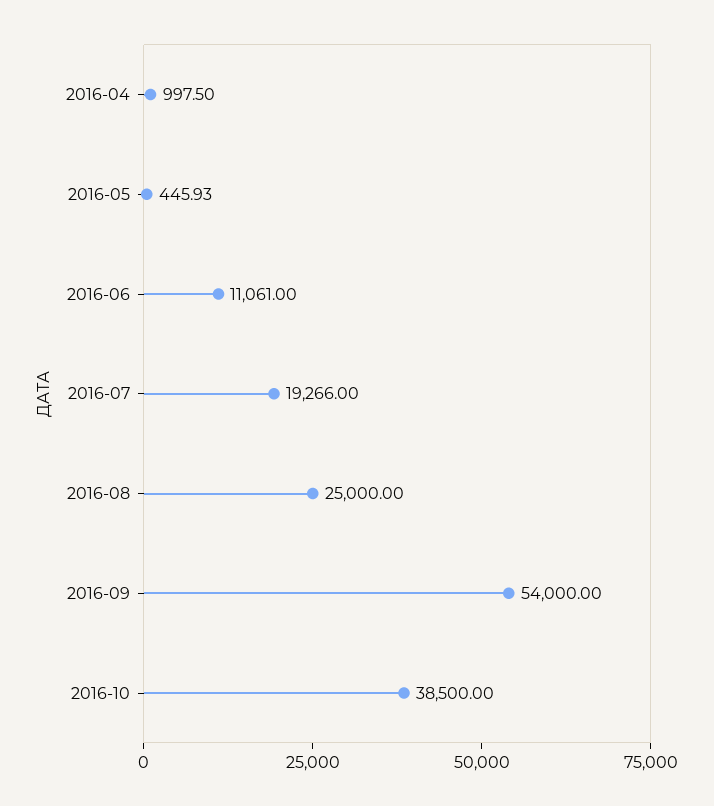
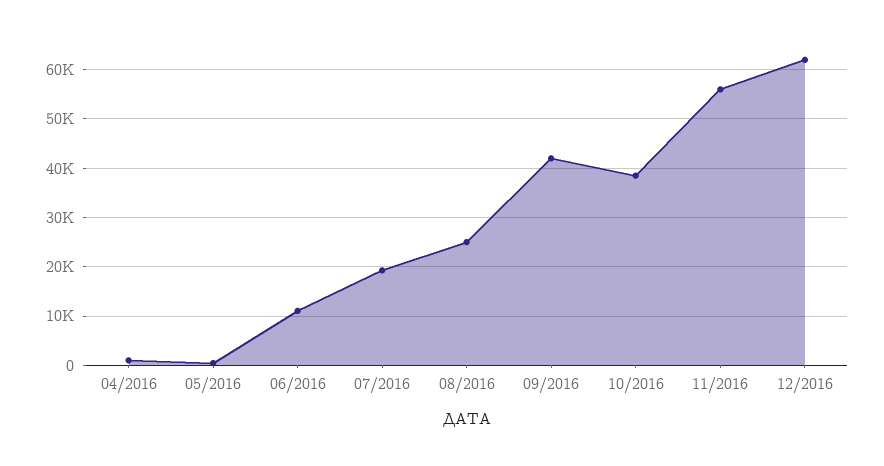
2016-09: 54000 -> 42000
11/2016: none -> 56000
12/2016: none -> 62000

